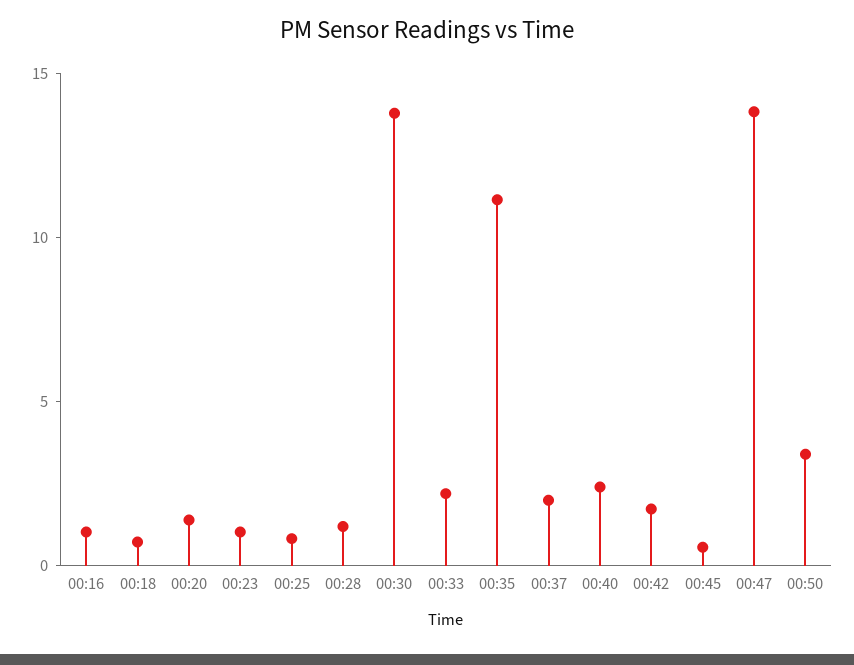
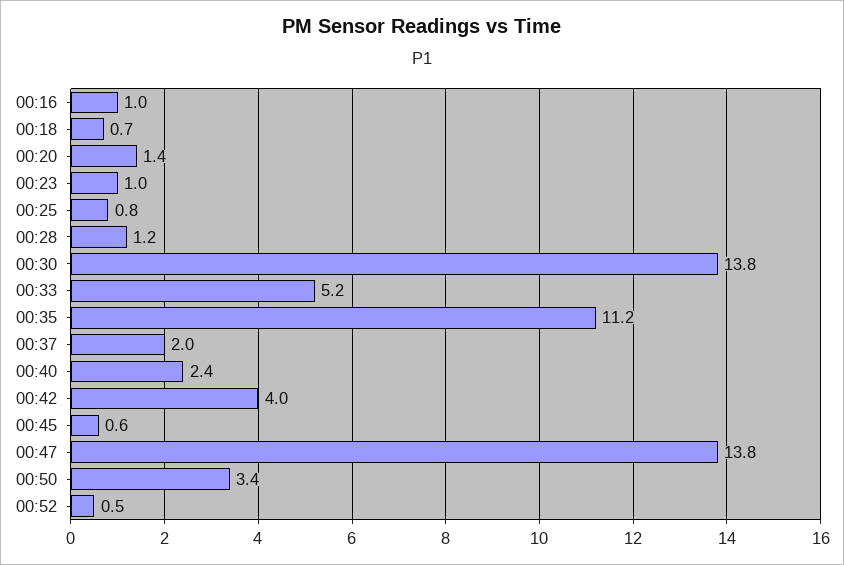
00:33: 2 -> 5.2
00:42: 2 -> 4
00:52: none -> 0.5

